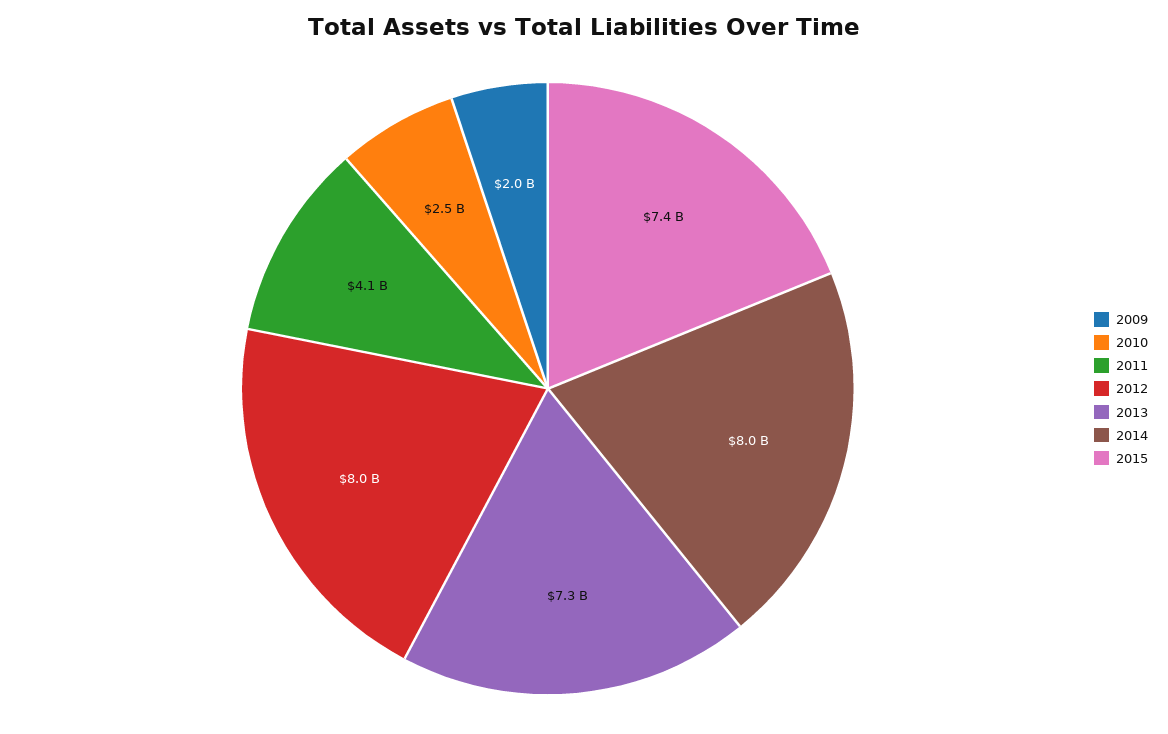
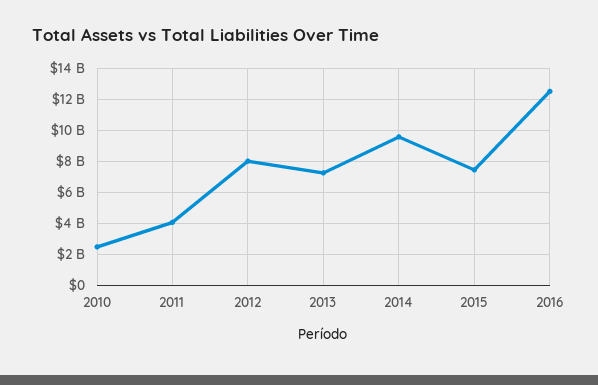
2009: 2000000000 -> none
2014: 8000000000 -> 9500000000
2016: none -> 12500000000

